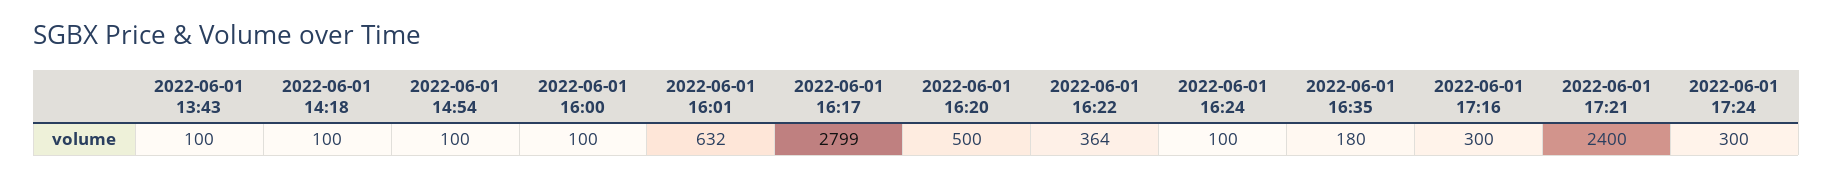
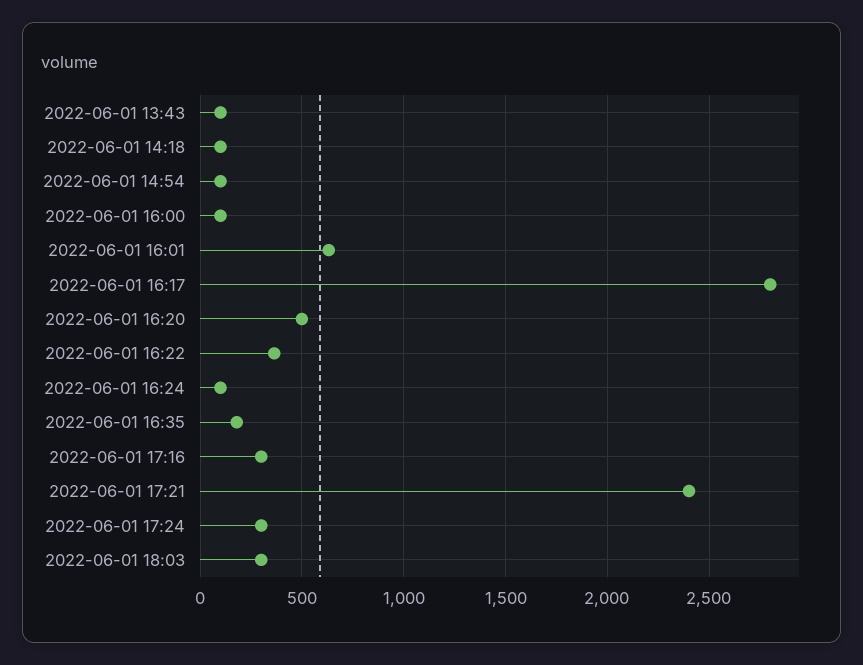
2022-06-01 18:03: none -> 300

